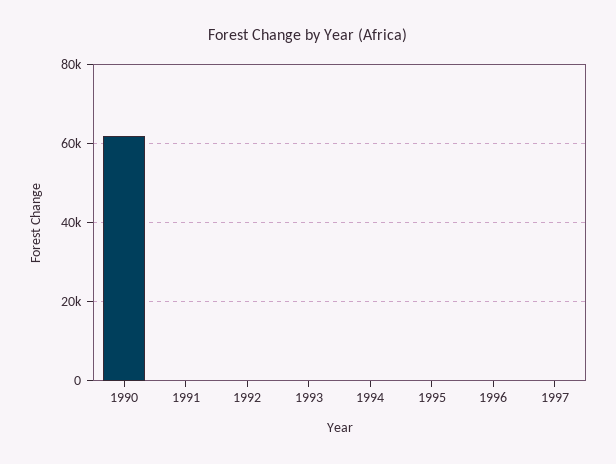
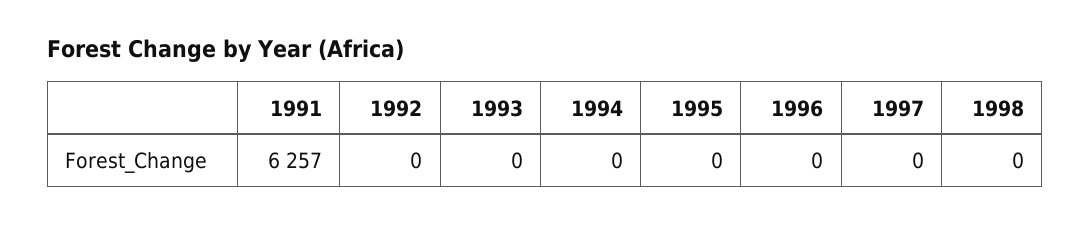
1990: 62000 -> none
1991: 0 -> 6257
1998: none -> 0

